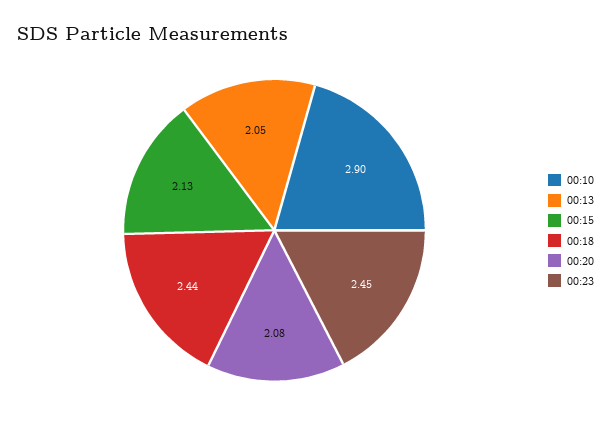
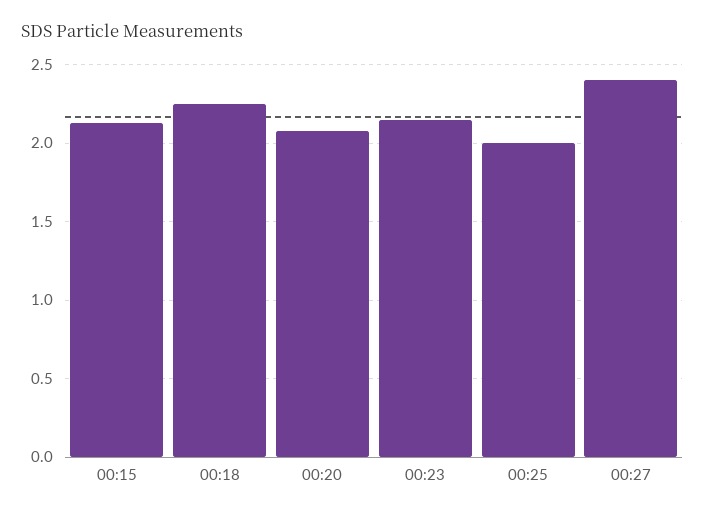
00:10: 2.9 -> none
00:13: 2.05 -> none
00:18: 2.44 -> 2.25
00:23: 2.45 -> 2.15
00:25: none -> 2
00:27: none -> 2.4

